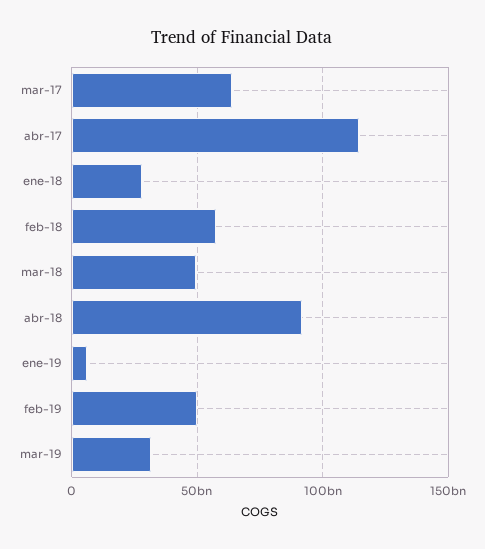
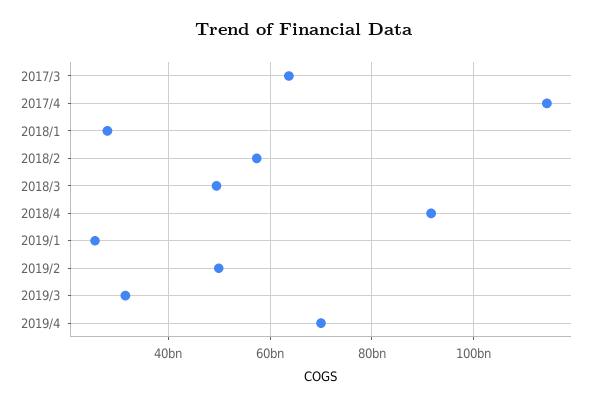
ene-19: 5000000000 -> 26000000000
2019/4: none -> 70000000000

